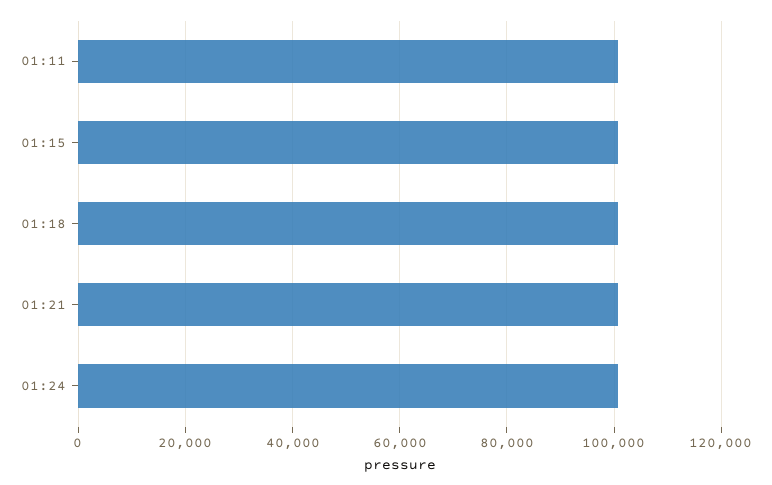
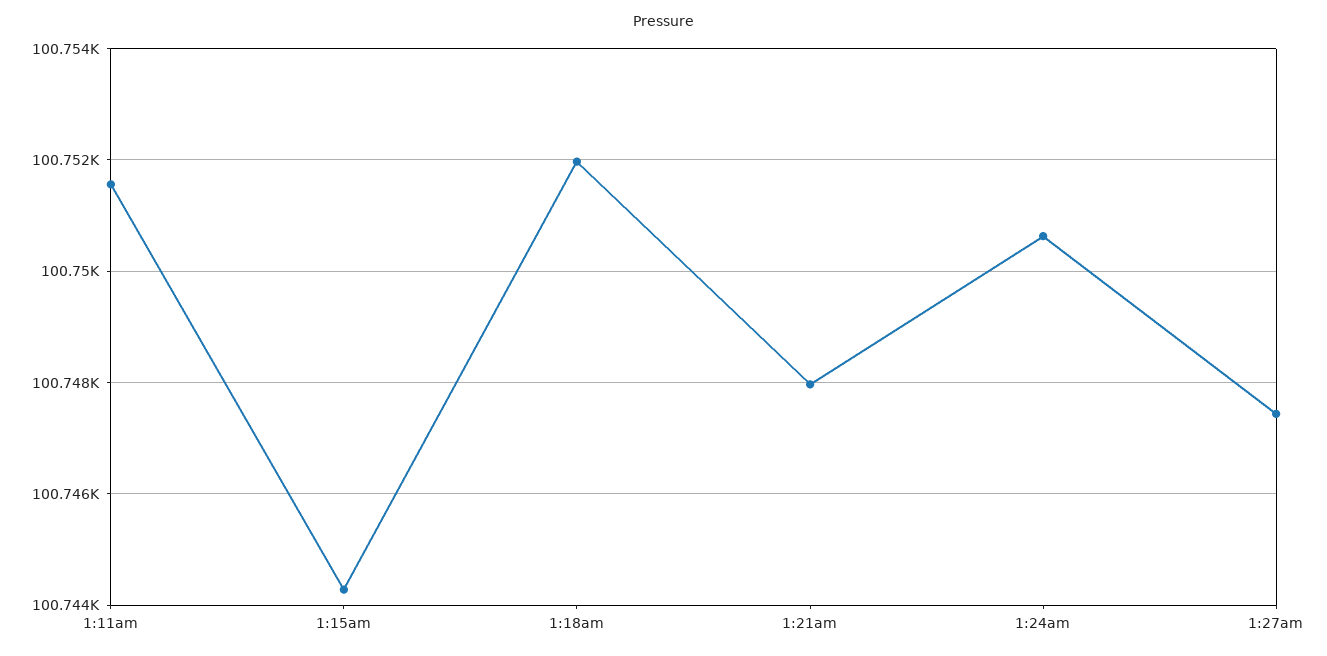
1:27am: none -> 100747.4

